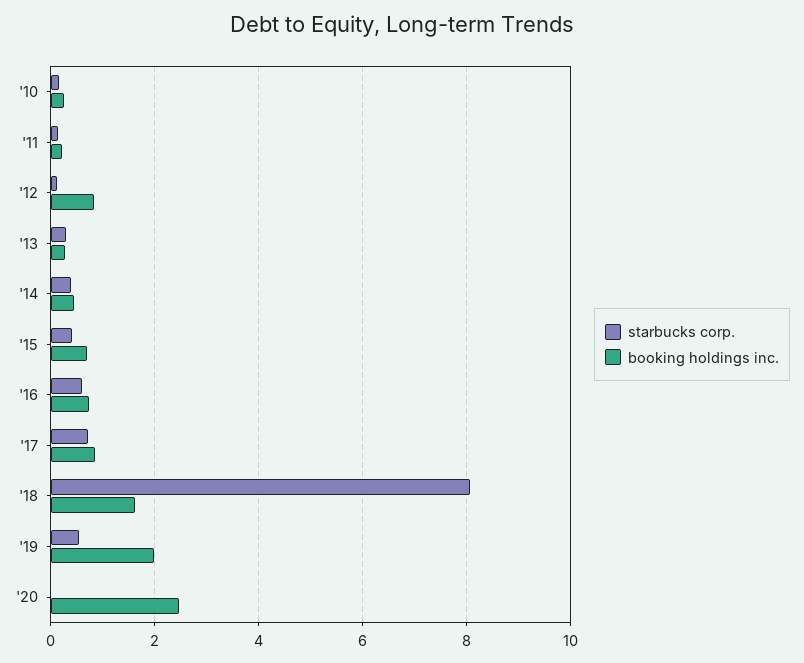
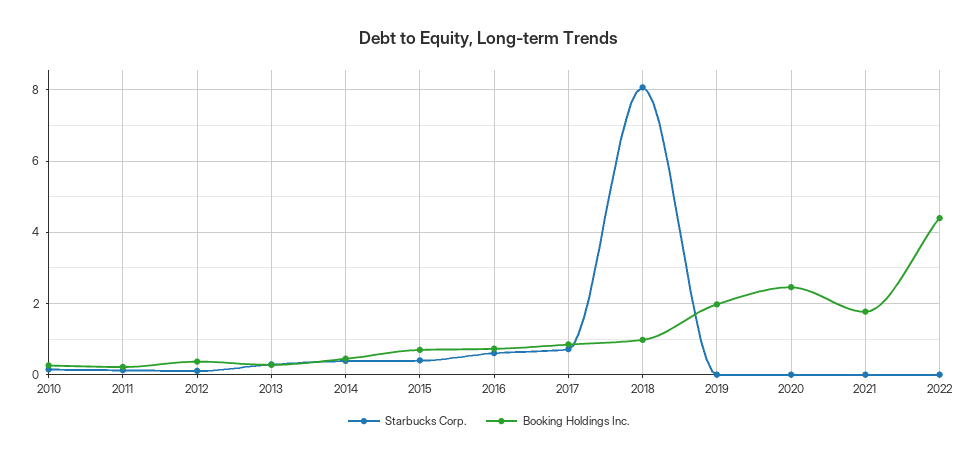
booking holdings inc., '12: 0.8 -> 0.4
booking holdings inc., '18: 1.6 -> 1
starbucks corp., '19: 0.6 -> 0
starbucks corp., 2021: none -> 0
booking holdings inc., 2021: none -> 1.8
starbucks corp., 2022: none -> 0
booking holdings inc., 2022: none -> 4.4

